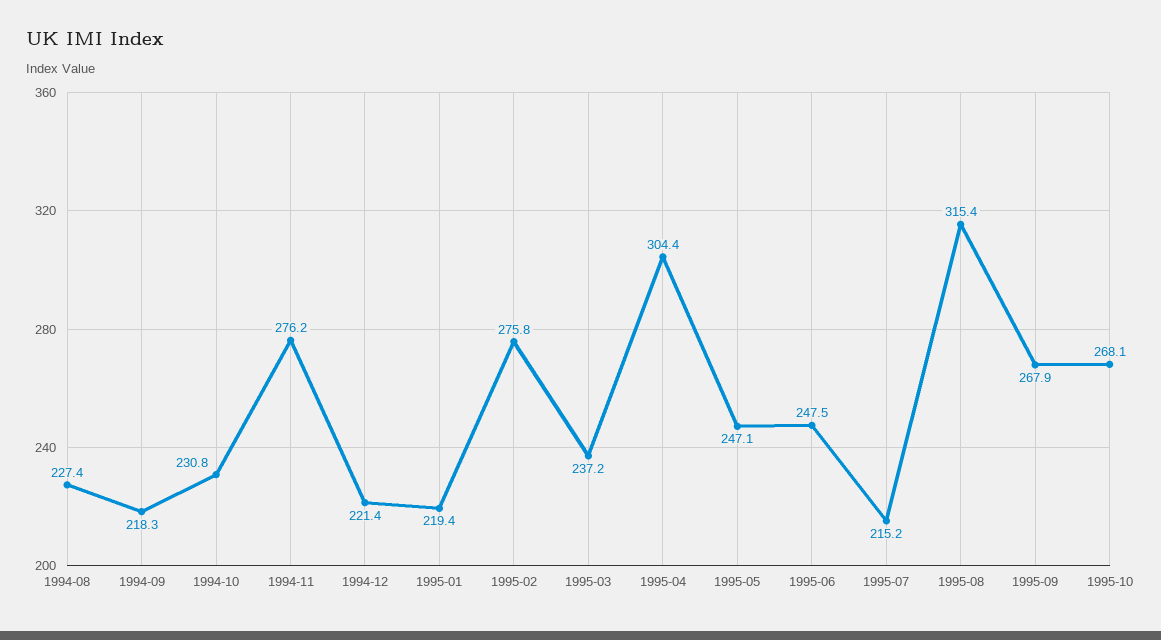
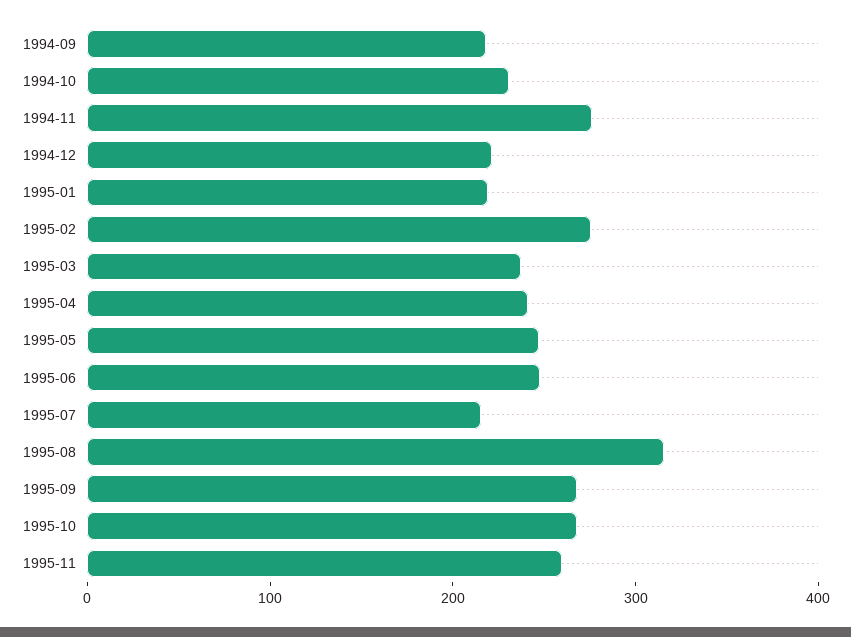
1994-08: 227.4 -> none
1995-04: 304.4 -> 240
1995-11: none -> 260

